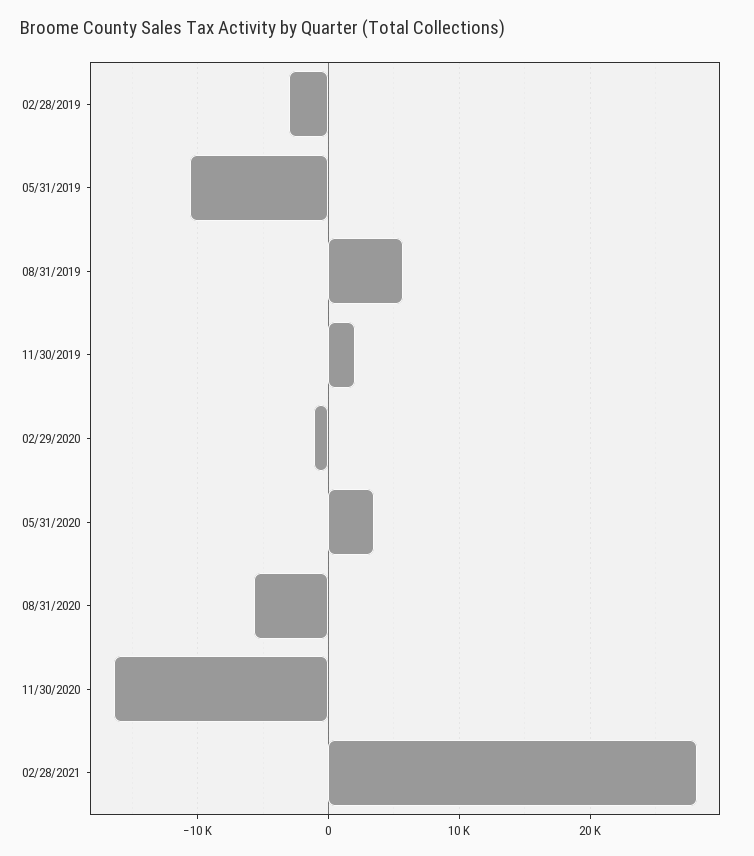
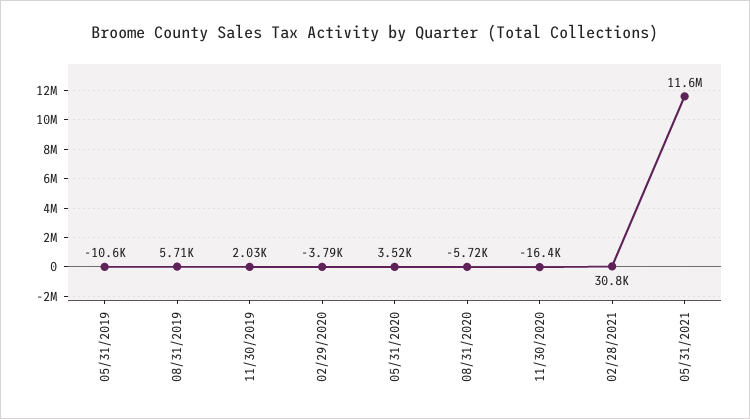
02/28/2019: -3000 -> none
02/29/2020: -1000 -> -3790
02/28/2021: 28000 -> 30800
05/31/2021: none -> 11600000

